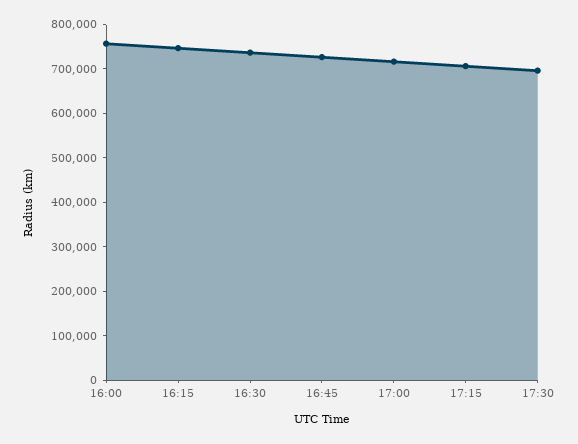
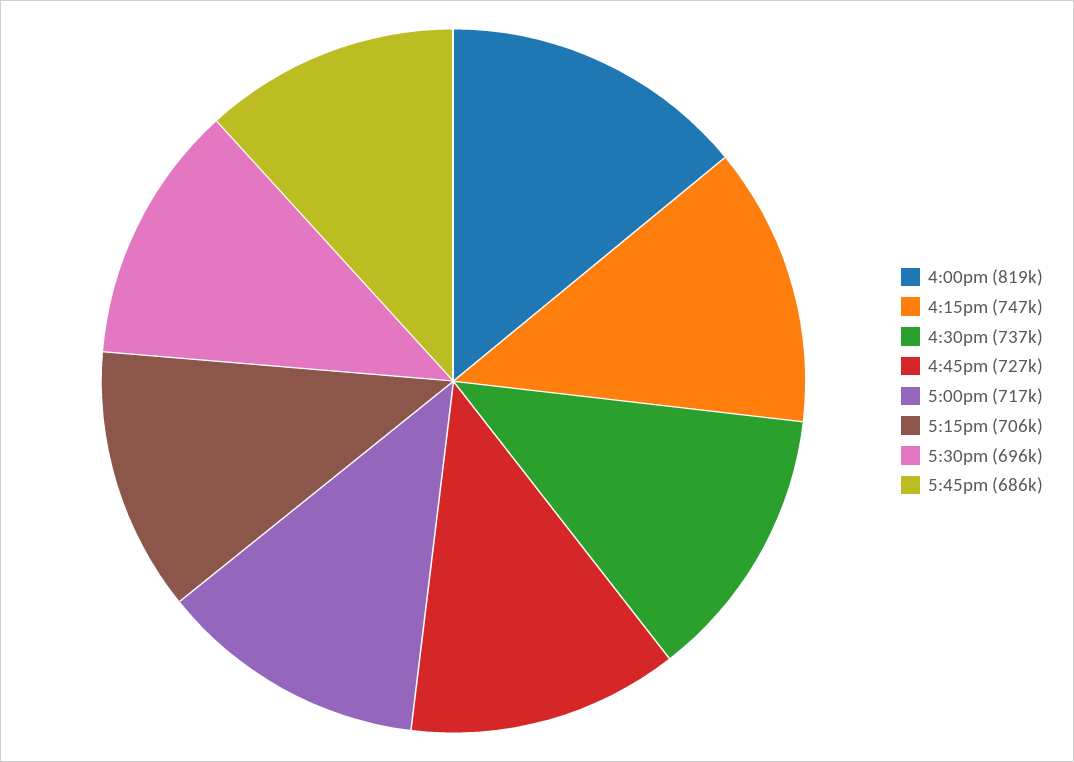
16:00: 760000 -> 819000
5:45pm: none -> 686000

